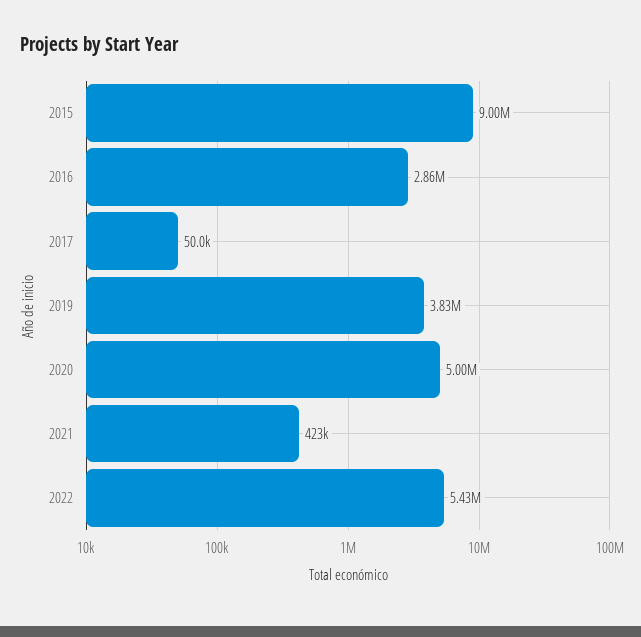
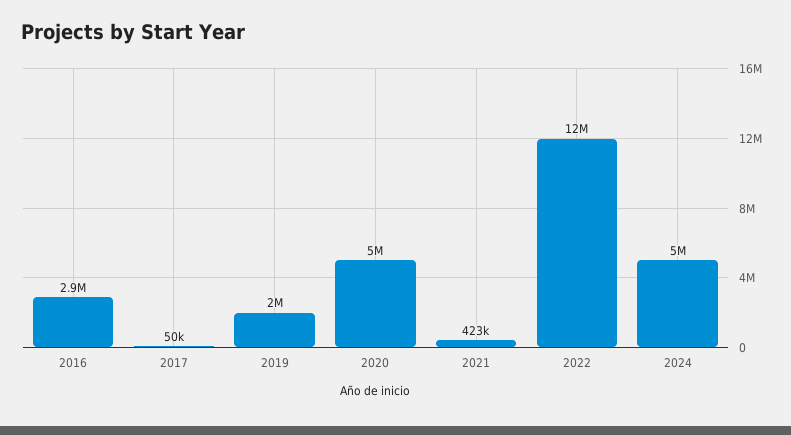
2015: 9000000 -> none
2019: 3830000 -> 2000000
2022: 5430000 -> 12000000
2024: none -> 5000000

